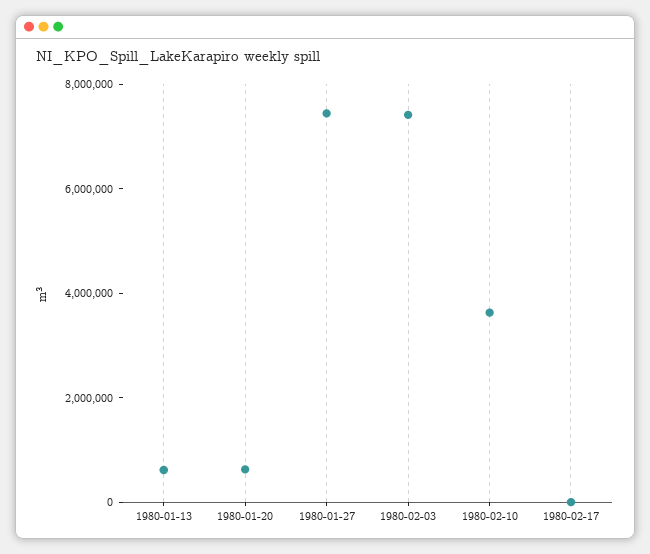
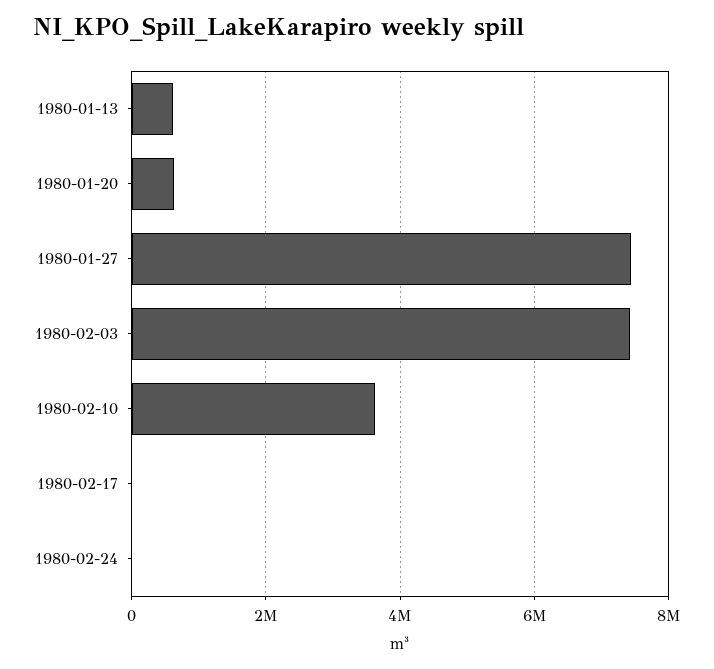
1980-02-24: none -> 0

